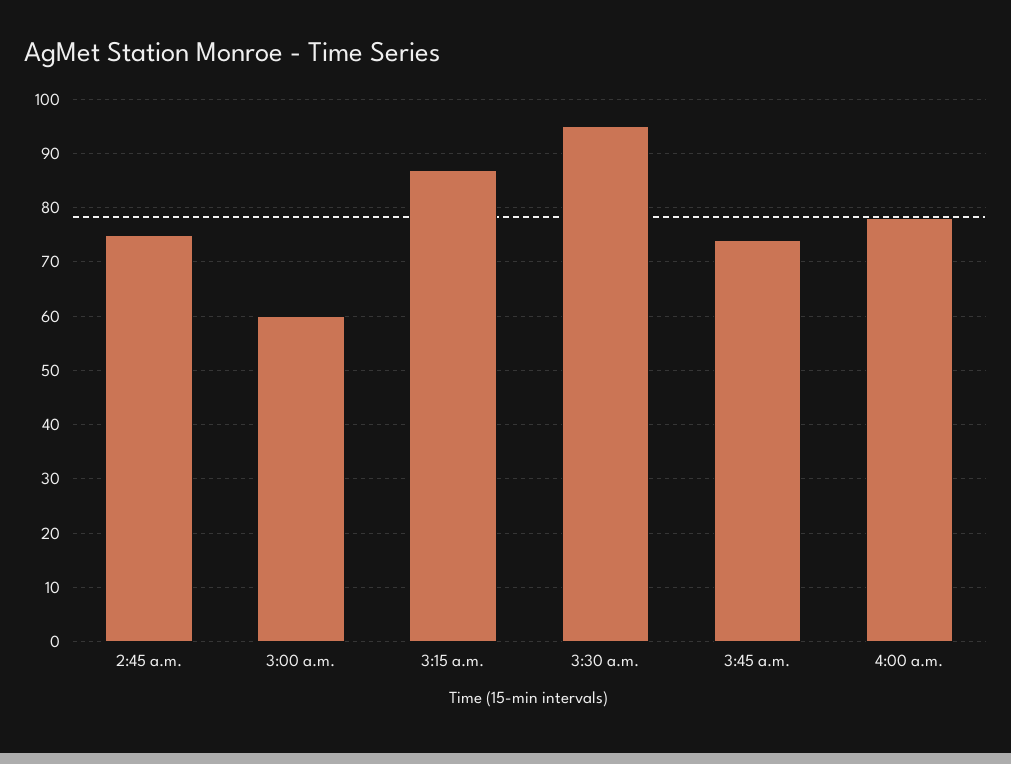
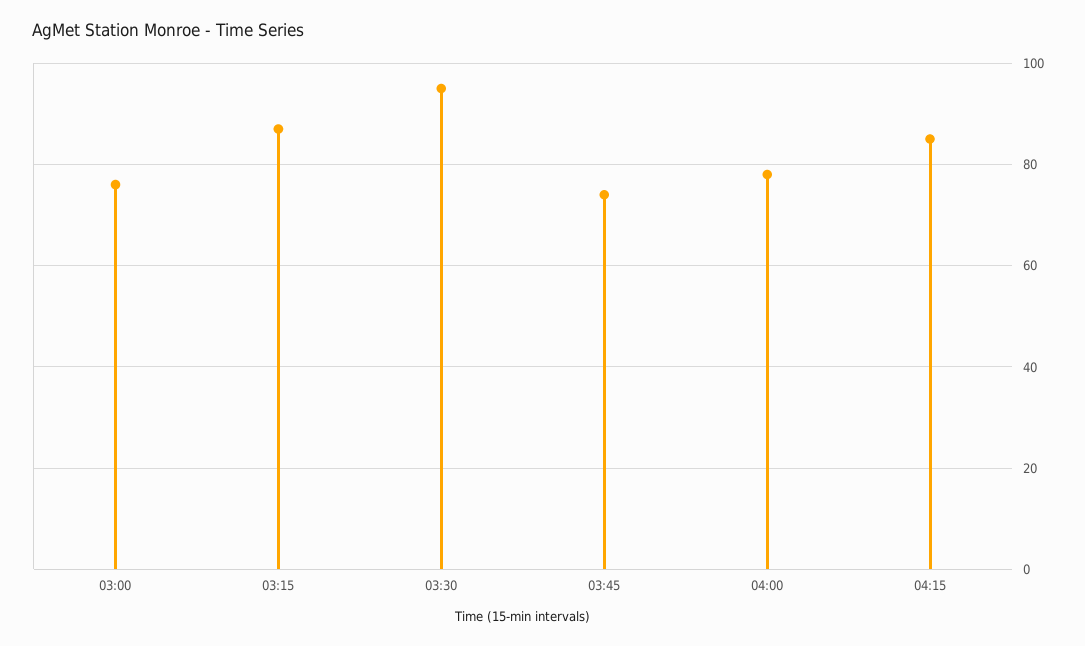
2:45 a.m.: 75 -> none
3:00 a.m.: 60 -> 75
04:15: none -> 85

